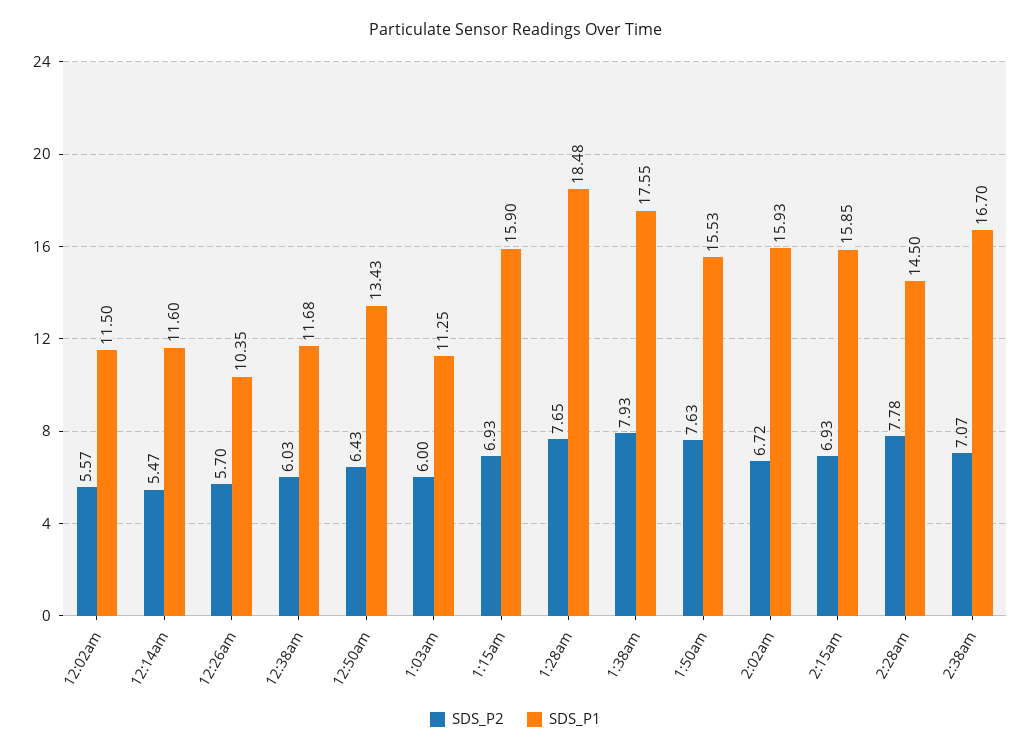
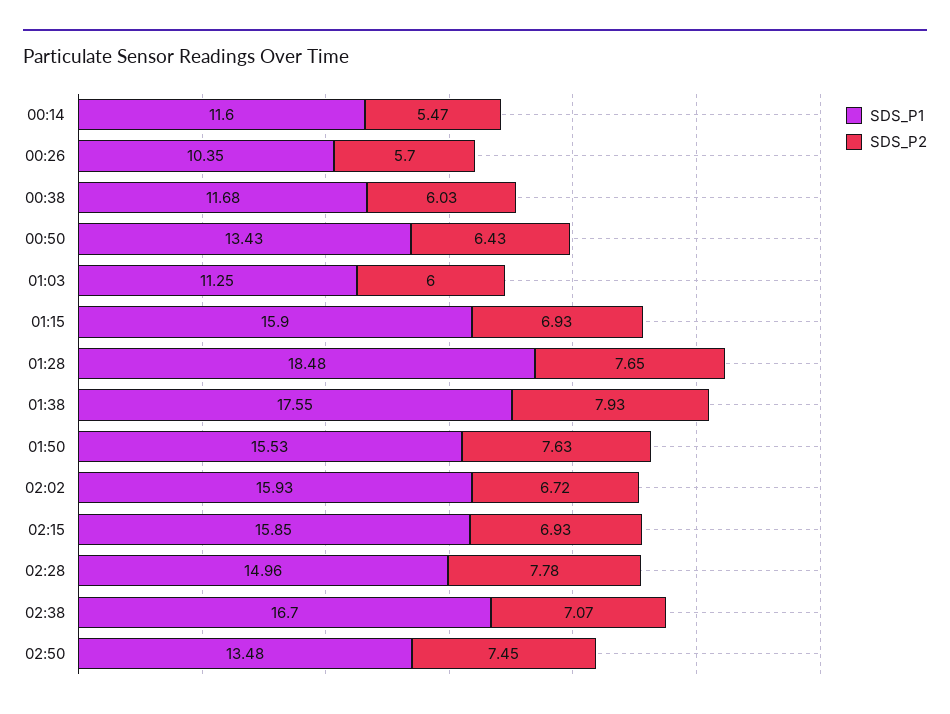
SDS_P2, 12:02am: 5.57 -> none
SDS_P1, 12:02am: 11.5 -> none
SDS_P1, 2:28am: 14.5 -> 14.96
SDS_P1, 02:50: none -> 13.48
SDS_P2, 02:50: none -> 7.45

